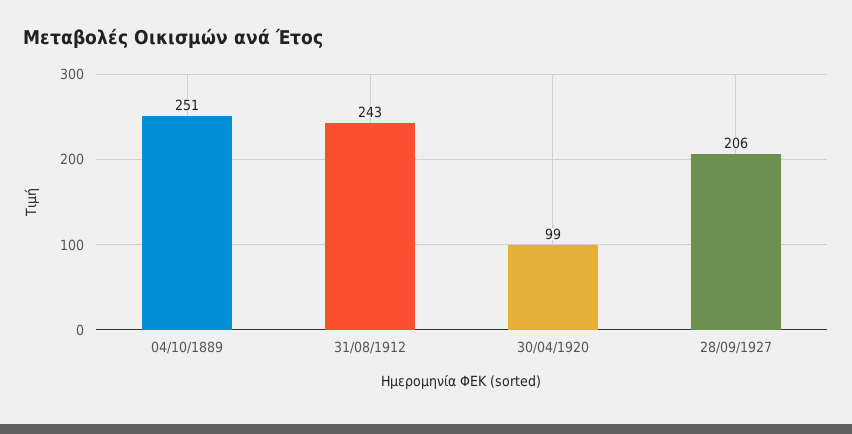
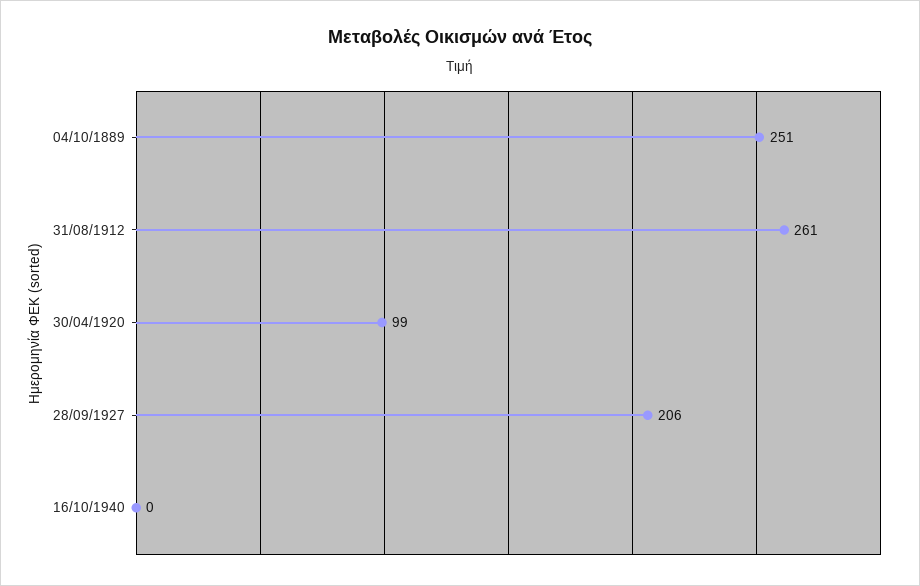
31/08/1912: 243 -> 261
16/10/1940: none -> 0

